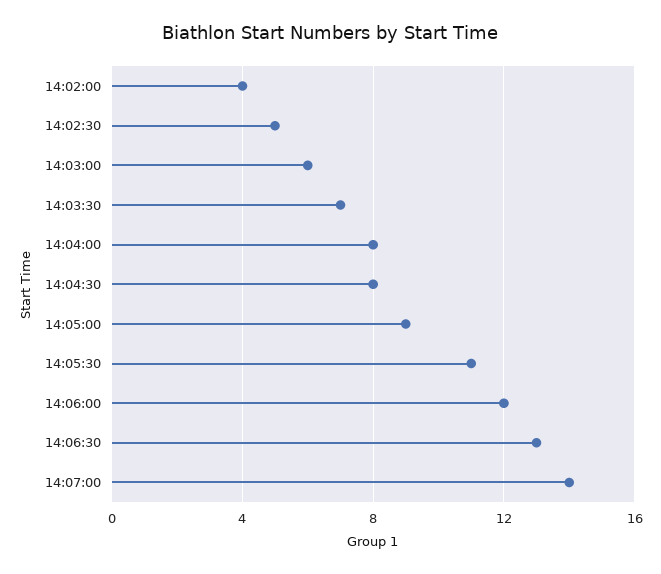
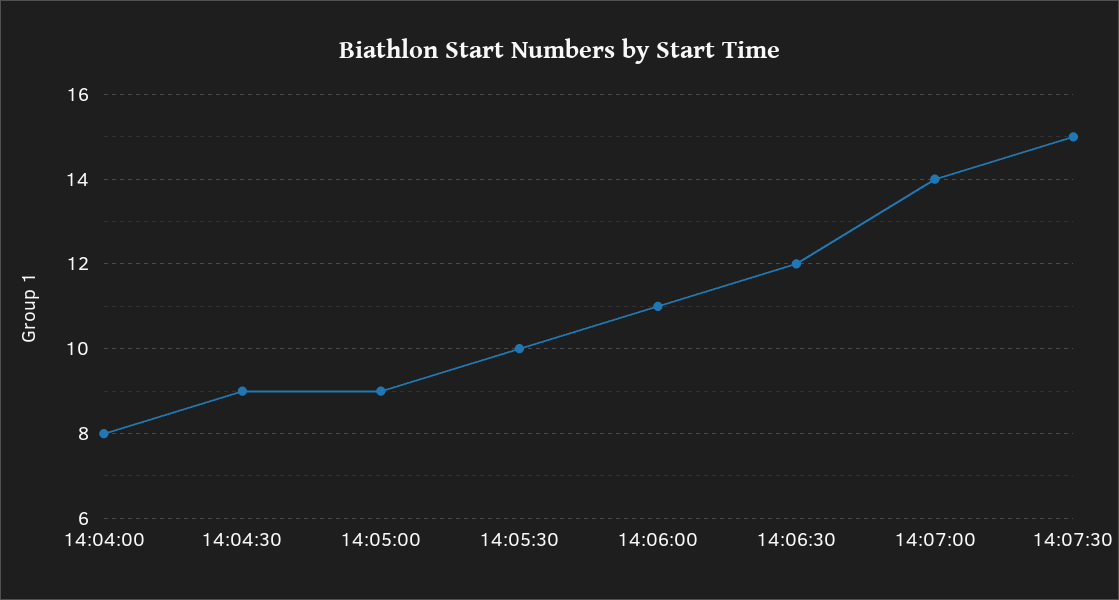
14:02:00: 4 -> none
14:02:30: 5 -> none
14:03:00: 6 -> none
14:03:30: 7 -> none
14:04:30: 8 -> 9
14:05:30: 11 -> 10
14:06:00: 12 -> 11
14:06:30: 13 -> 12
14:07:30: none -> 15

